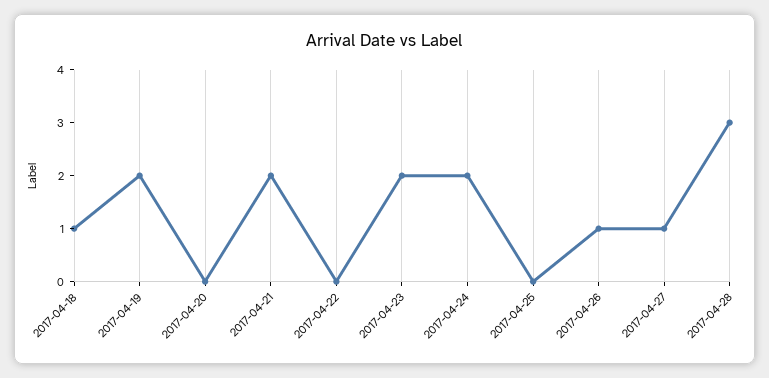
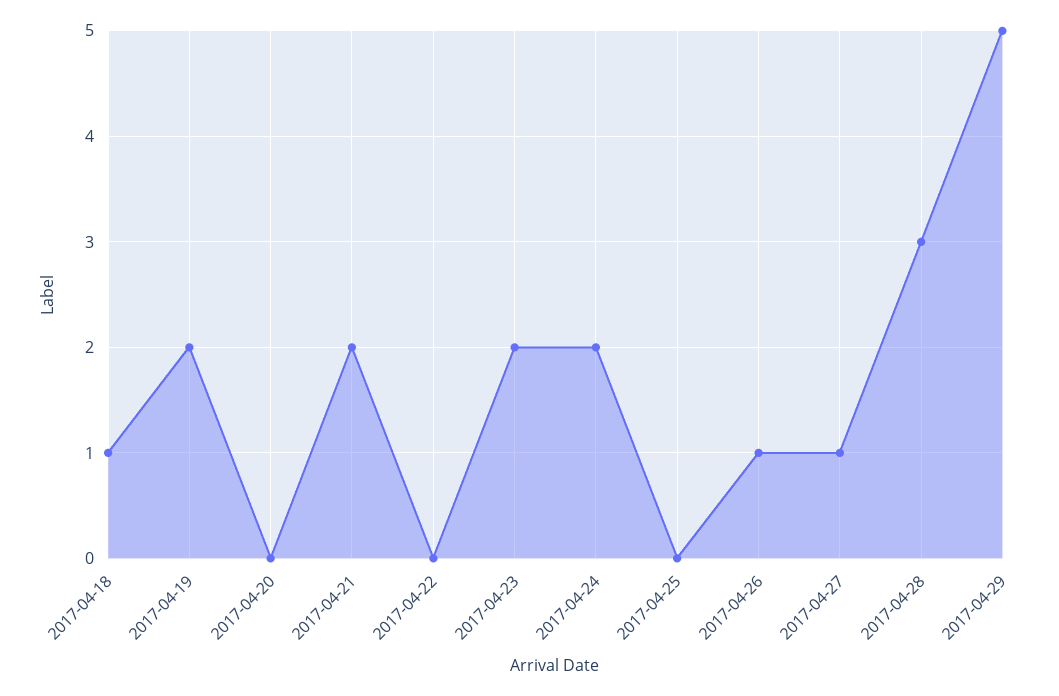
2017-04-29: none -> 5

